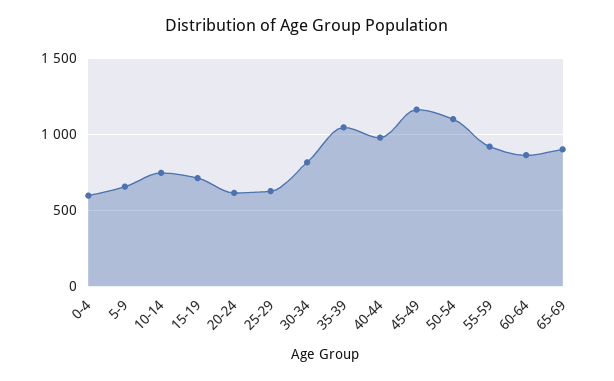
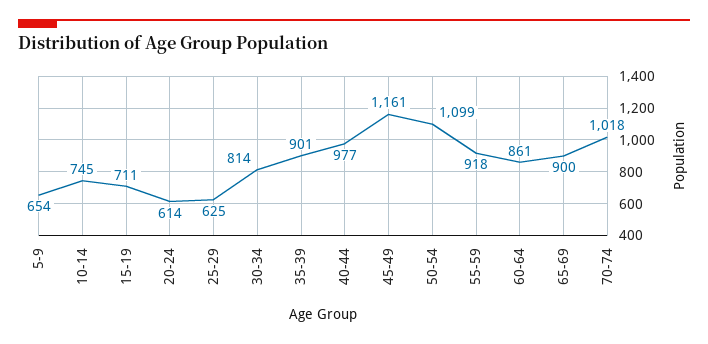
0-4: 600 -> none
35-39: 1050 -> 901
70-74: none -> 1018

